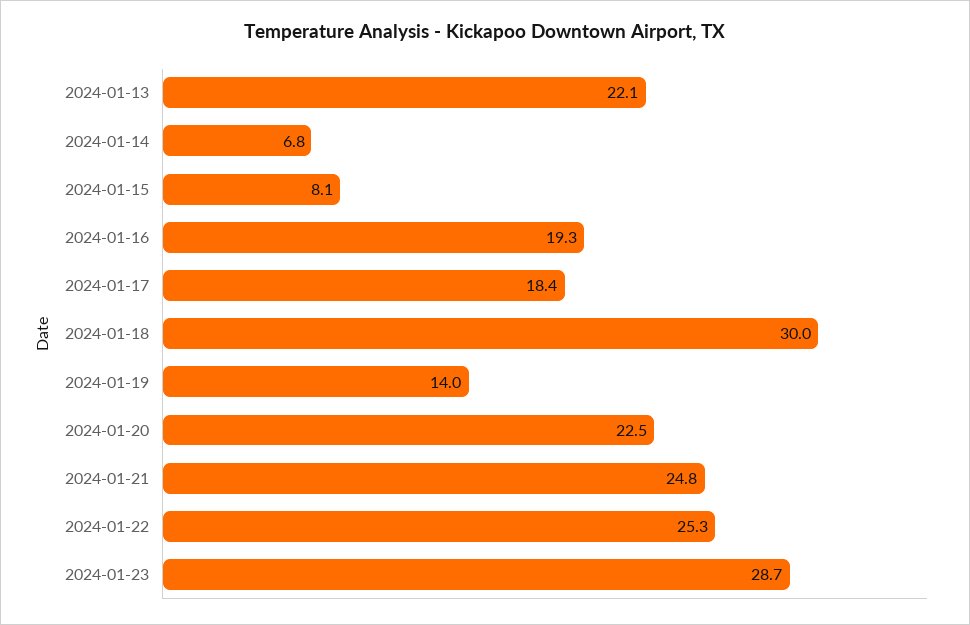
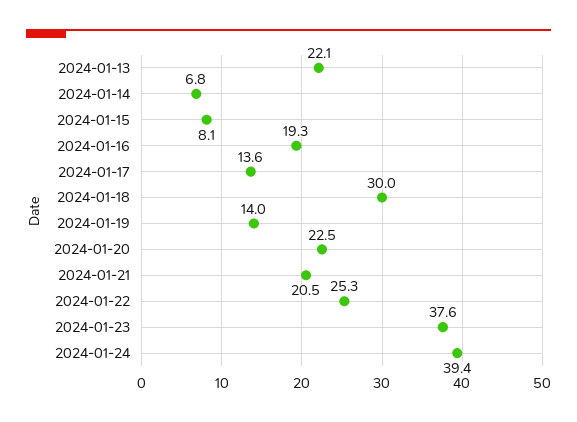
2024-01-17: 18.4 -> 13.6
2024-01-21: 24.8 -> 20.5
2024-01-23: 28.7 -> 37.6
2024-01-24: none -> 39.4

